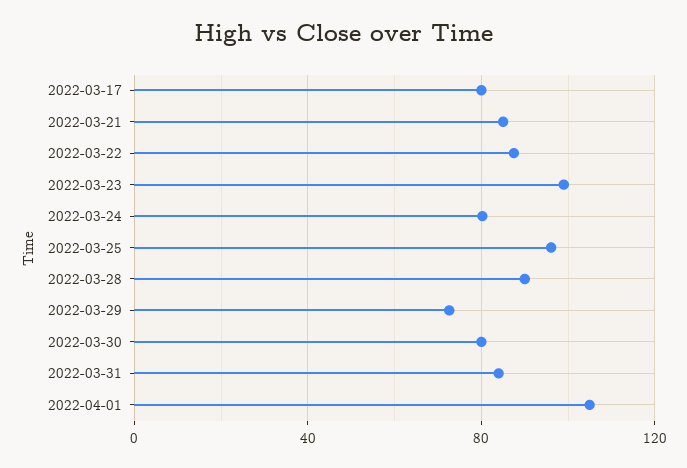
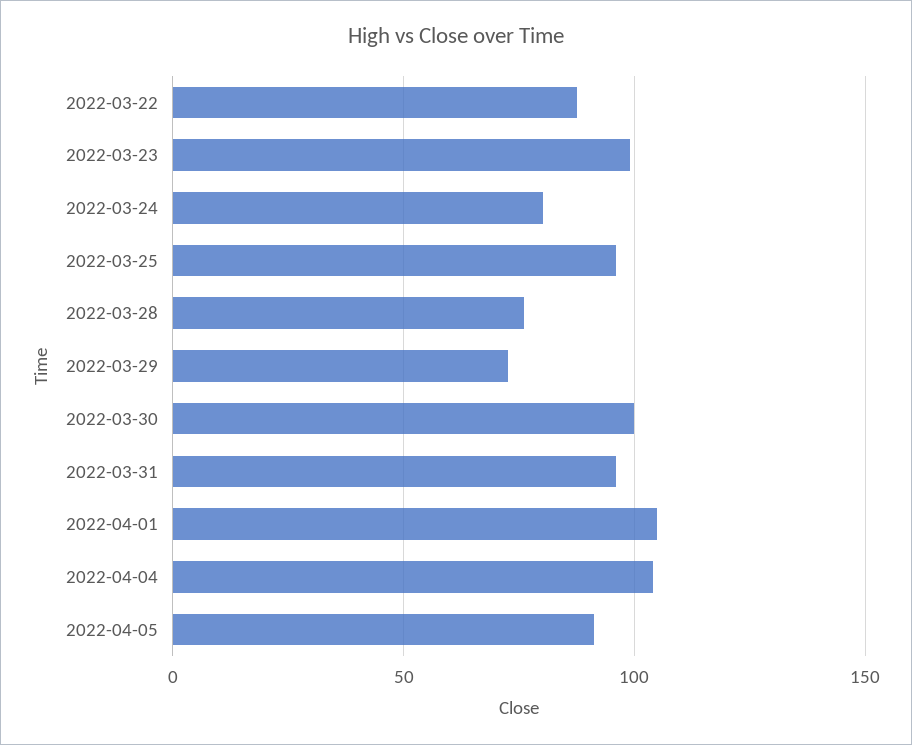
2022-03-17: 80 -> none
2022-03-21: 85 -> none
2022-03-28: 90 -> 75
2022-03-30: 80 -> 100
2022-03-31: 85 -> 95
2022-04-04: none -> 105
2022-04-05: none -> 90

